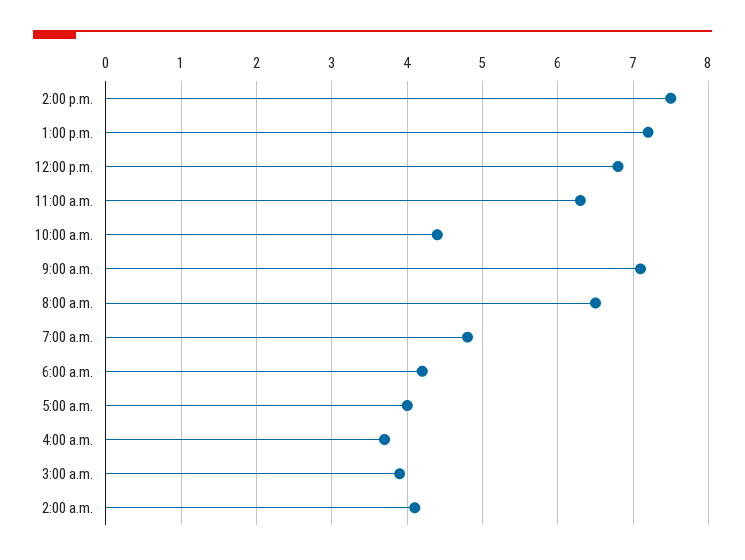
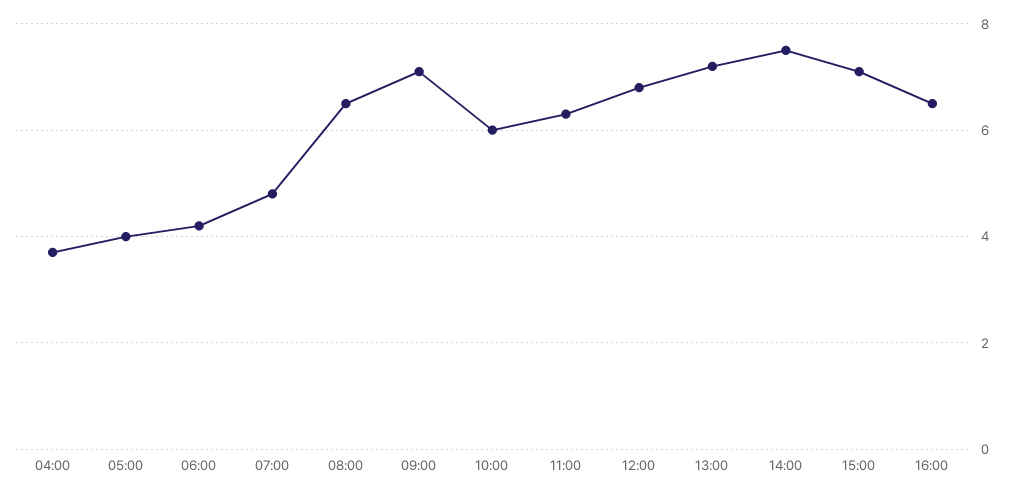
10:00 a.m.: 4.4 -> 6
3:00 a.m.: 3.9 -> none
2:00 a.m.: 4.1 -> none
15:00: none -> 7
16:00: none -> 6.5

